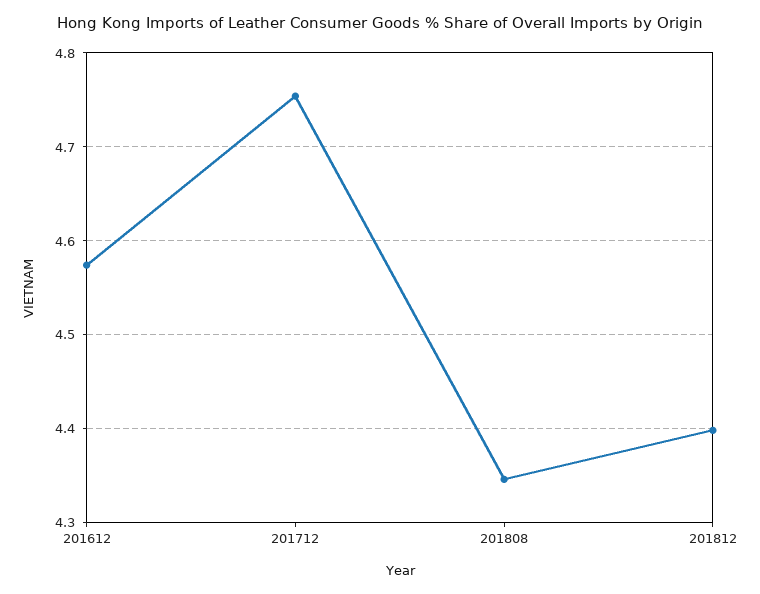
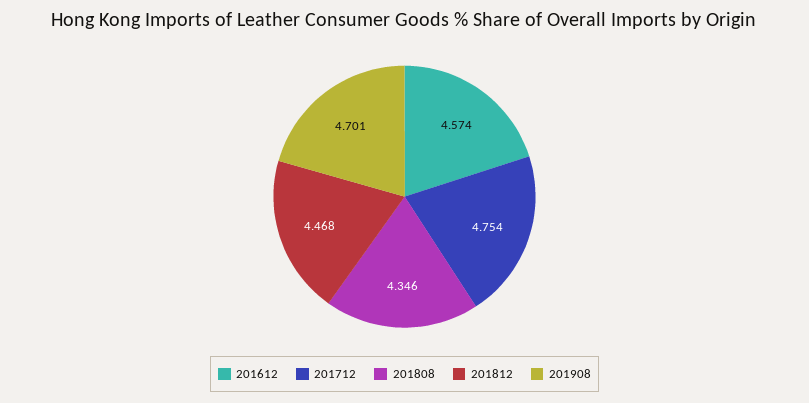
201812: 4.4 -> 4.468
201908: none -> 4.701

